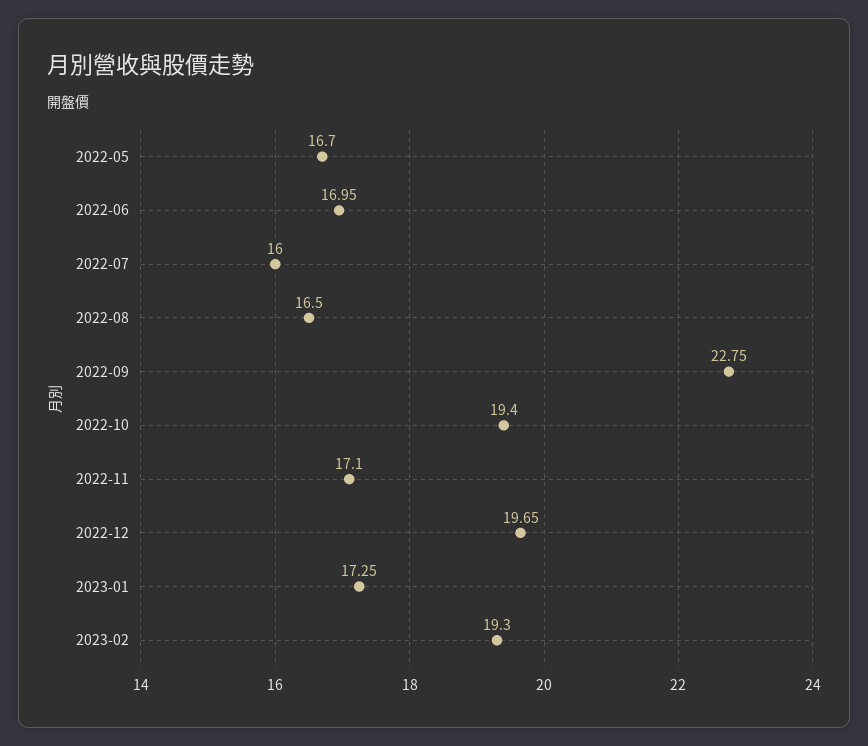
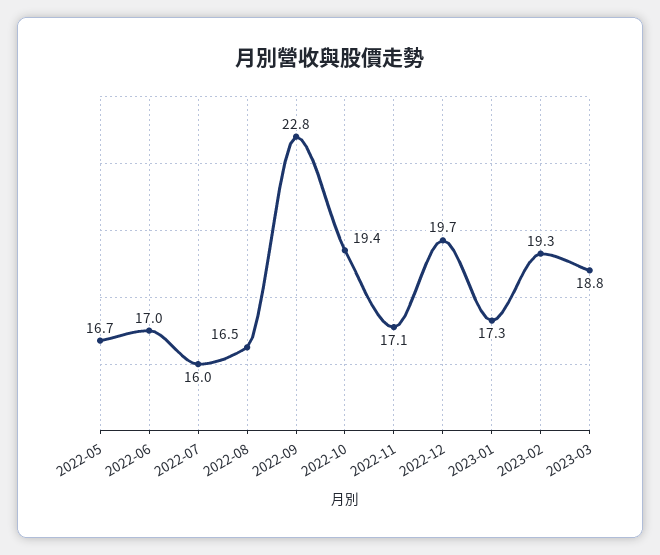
2023-03: none -> 18.8

